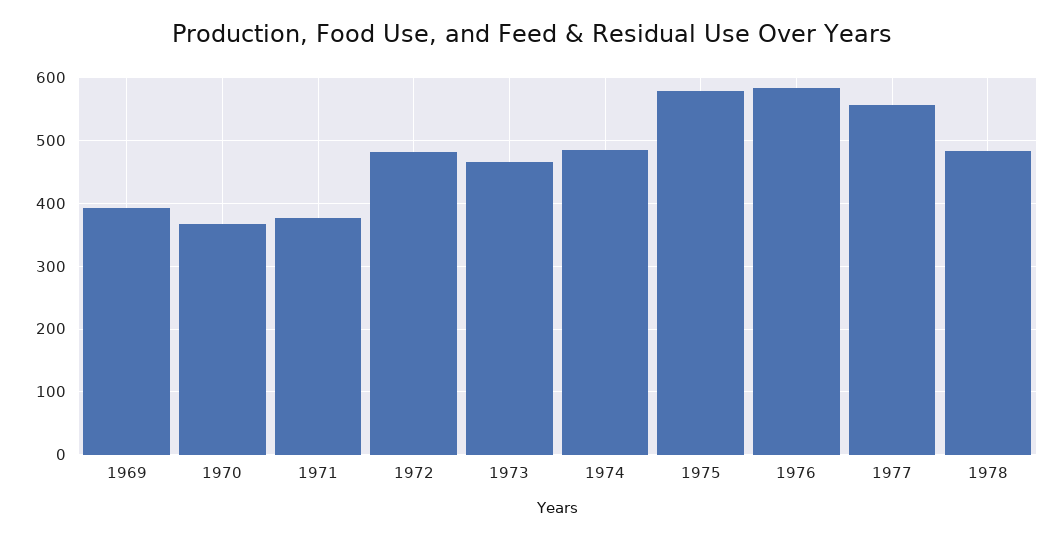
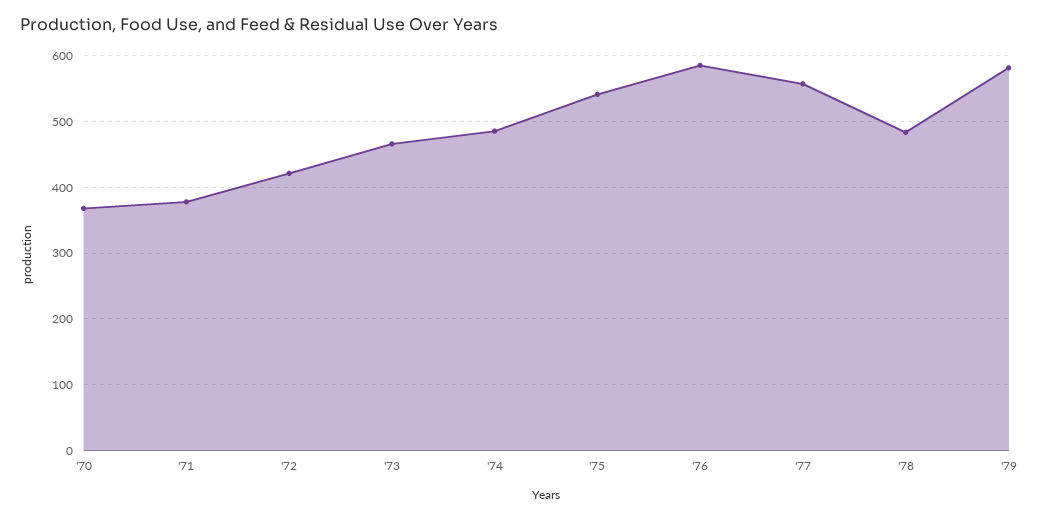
1969: 390 -> none
1972: 480 -> 420
1975: 580 -> 540
'79: none -> 580

